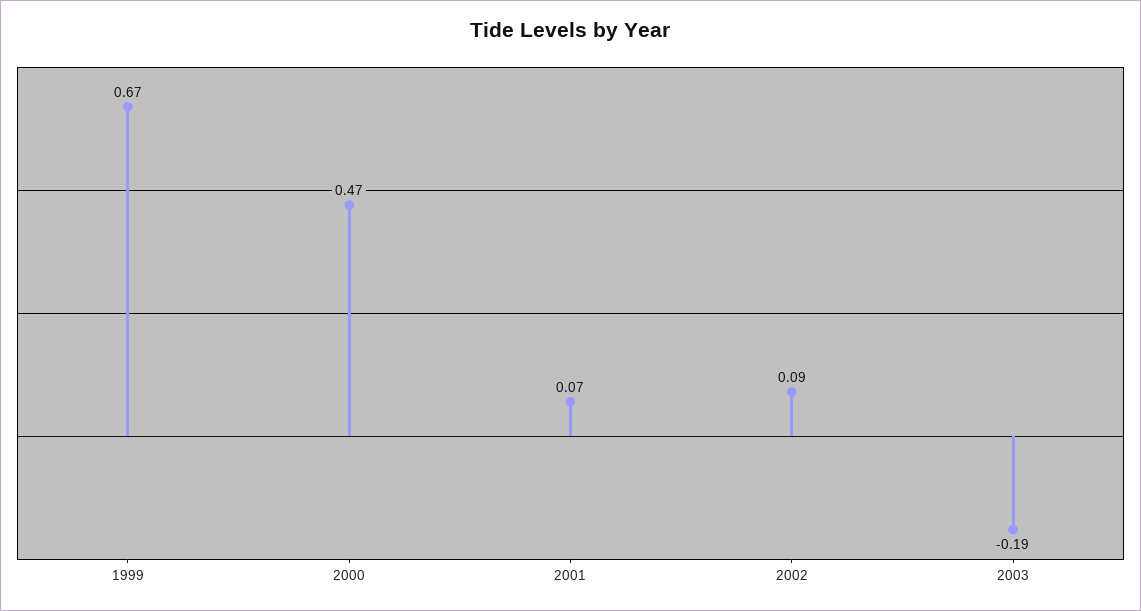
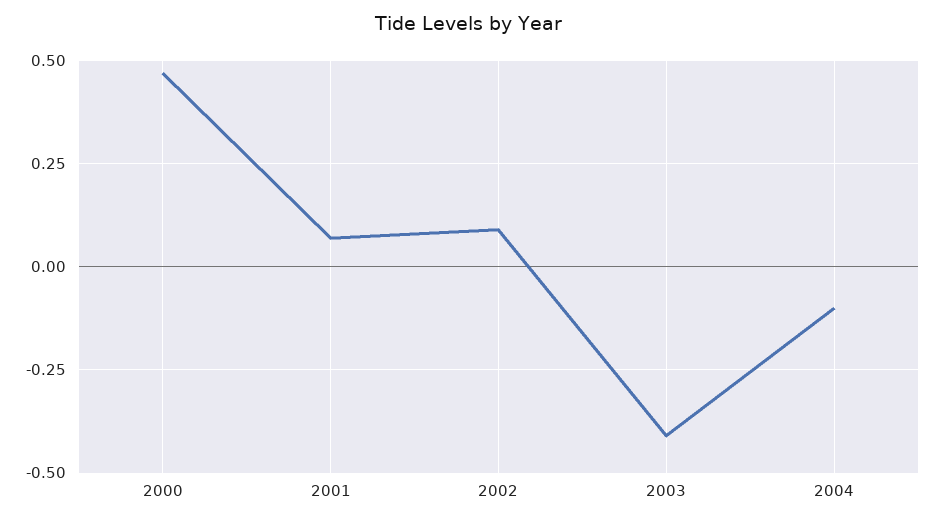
1999: 0.67 -> none
2003: -0.19 -> -0.4
2004: none -> -0.1

